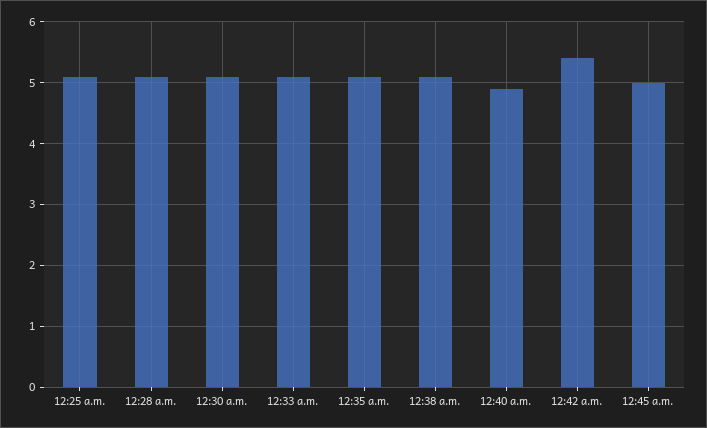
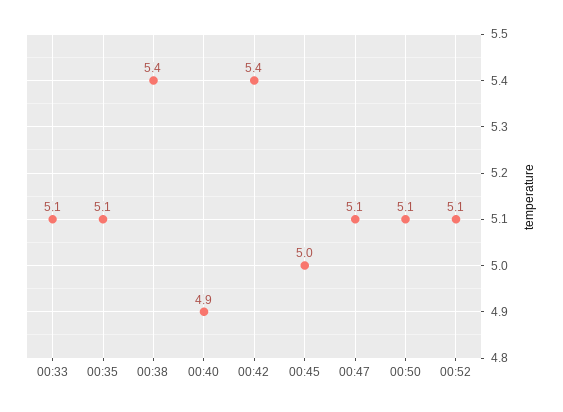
12:25 a.m.: 5.1 -> none
12:28 a.m.: 5.1 -> none
12:30 a.m.: 5.1 -> none
12:38 a.m.: 5.1 -> 5.4
00:47: none -> 5.1
00:50: none -> 5.1
00:52: none -> 5.1

